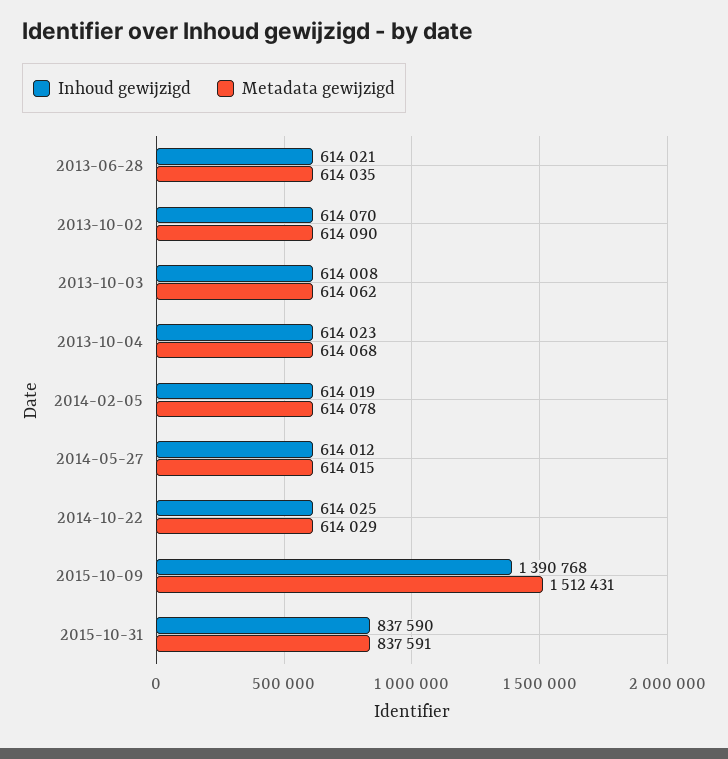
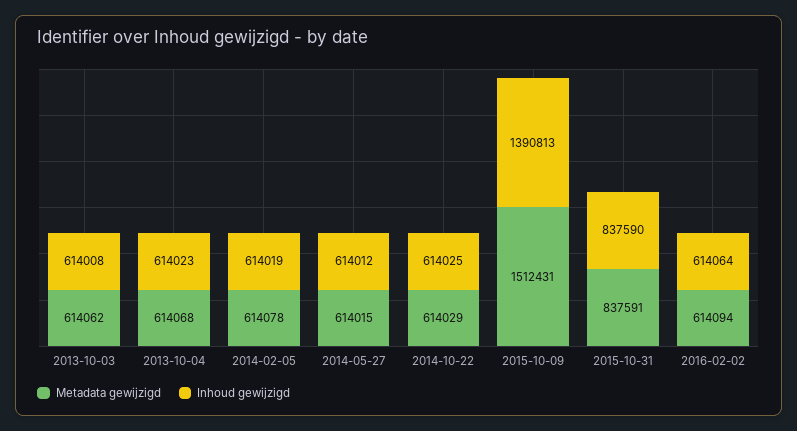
Inhoud gewijzigd, 2013-06-28: 614021 -> none
Metadata gewijzigd, 2013-06-28: 614035 -> none
Inhoud gewijzigd, 2013-10-02: 614070 -> none
Metadata gewijzigd, 2013-10-02: 614090 -> none
Inhoud gewijzigd, 2015-10-09: 1390768 -> 1390813
Metadata gewijzigd, 2016-02-02: none -> 614094
Inhoud gewijzigd, 2016-02-02: none -> 614064

